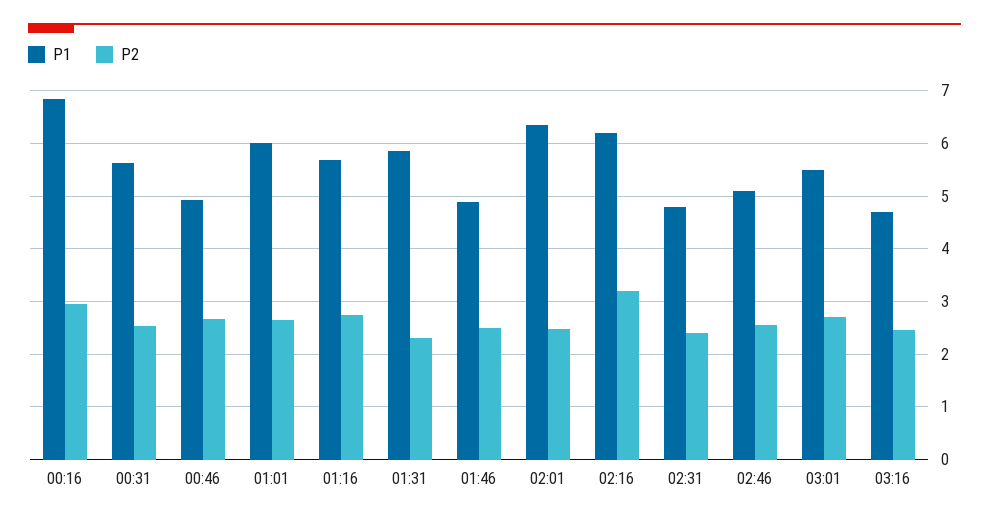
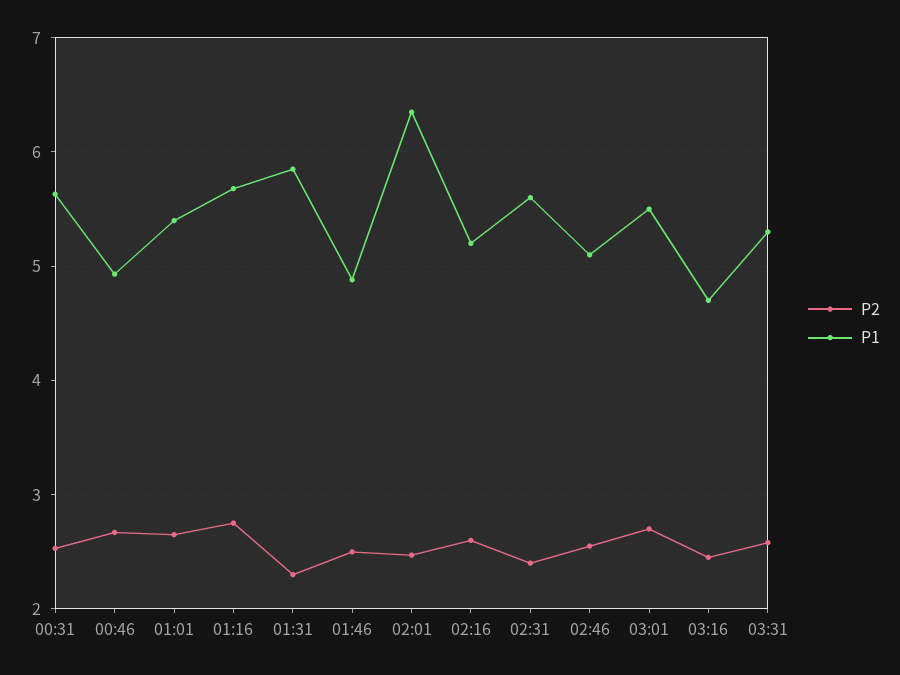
P1, 00:16: 6.8 -> none
P2, 00:16: 3 -> none
P1, 01:01: 6 -> 5.4
P1, 02:16: 6.2 -> 5.2
P2, 02:16: 3.2 -> 2.6
P1, 02:31: 4.8 -> 5.6
P2, 03:31: none -> 2.6
P1, 03:31: none -> 5.3

